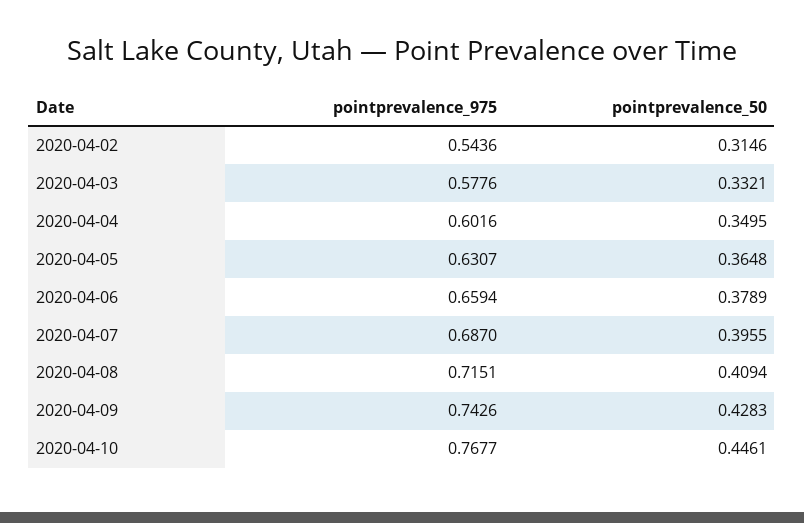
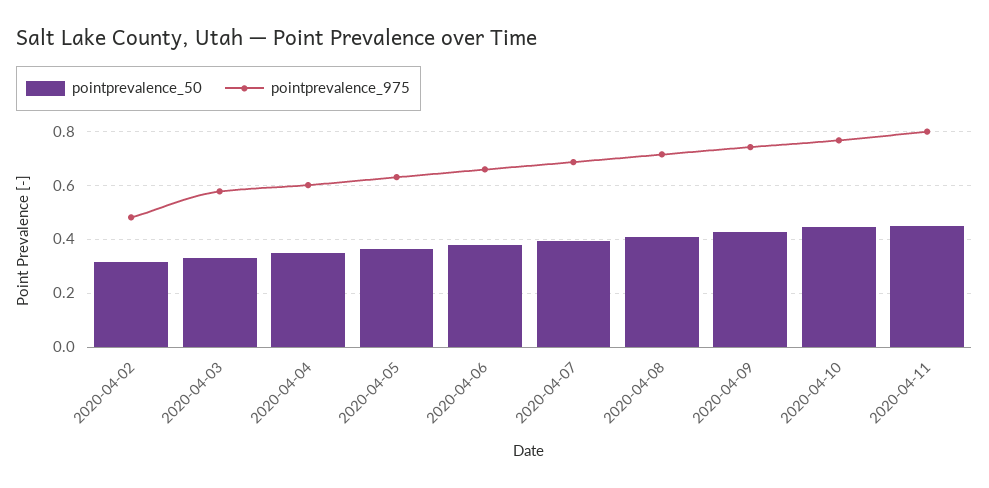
pointprevalence_975, 2020-04-02: 0.5436 -> 0.475
pointprevalence_50, 2020-04-11: none -> 0.45
pointprevalence_975, 2020-04-11: none -> 0.8

